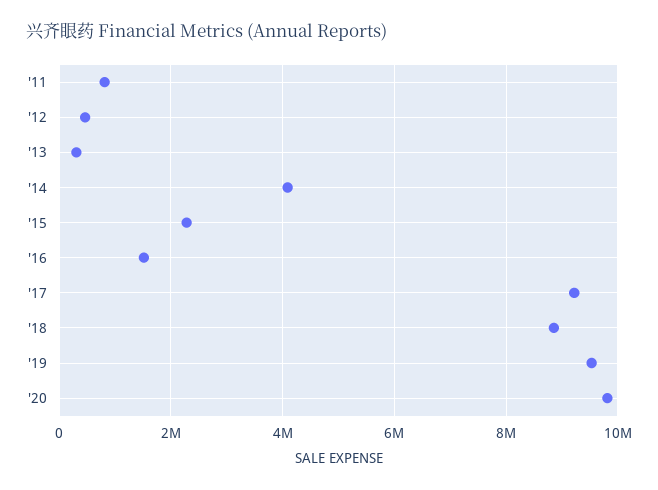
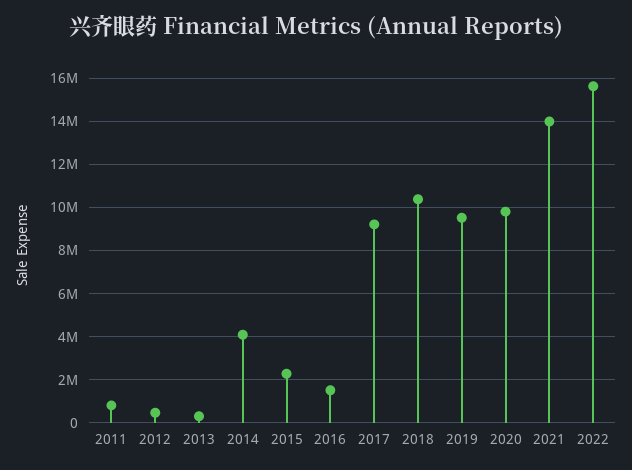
'18: 8800000 -> 10500000
2021: none -> 14000000
2022: none -> 15500000

